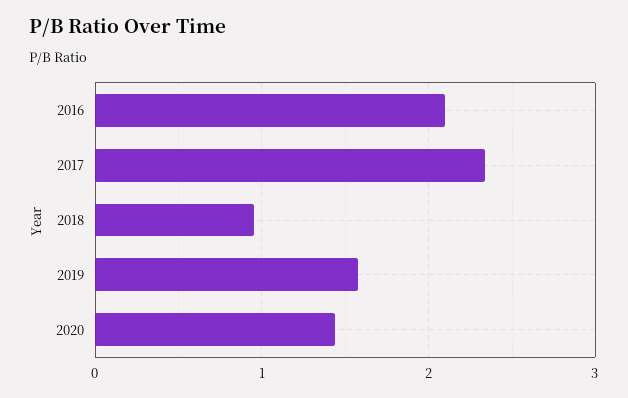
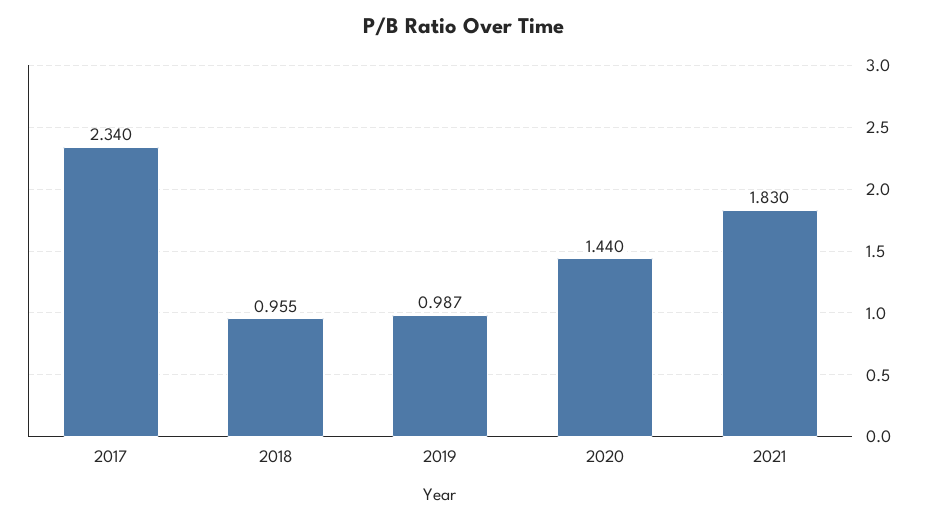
2016: 2.1 -> none
2019: 1.6 -> 0.987
2021: none -> 1.83

